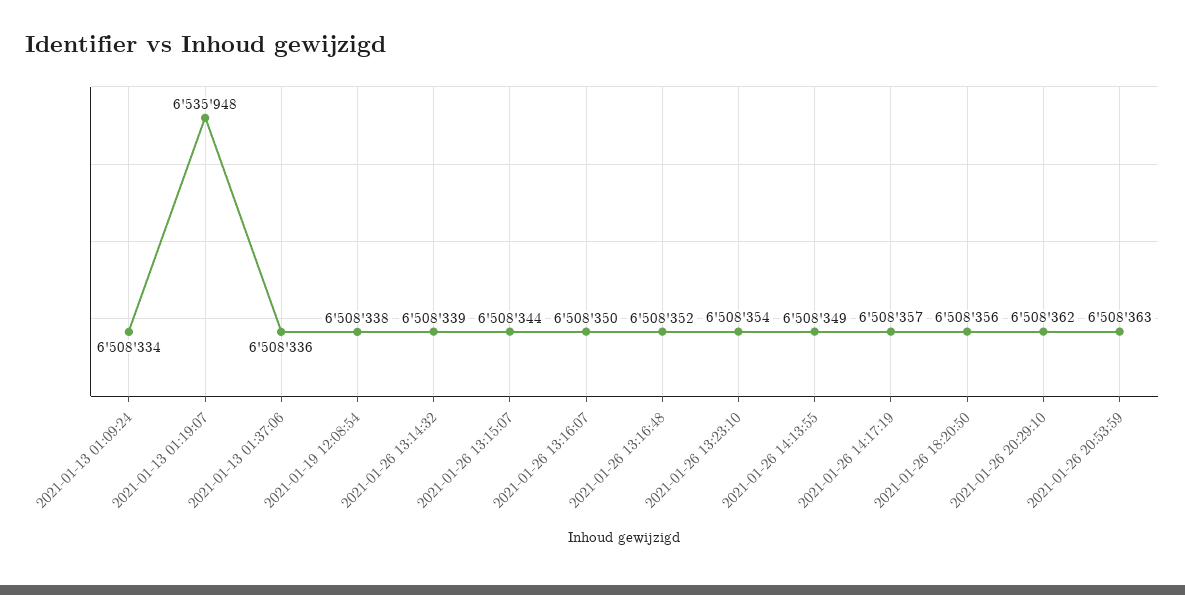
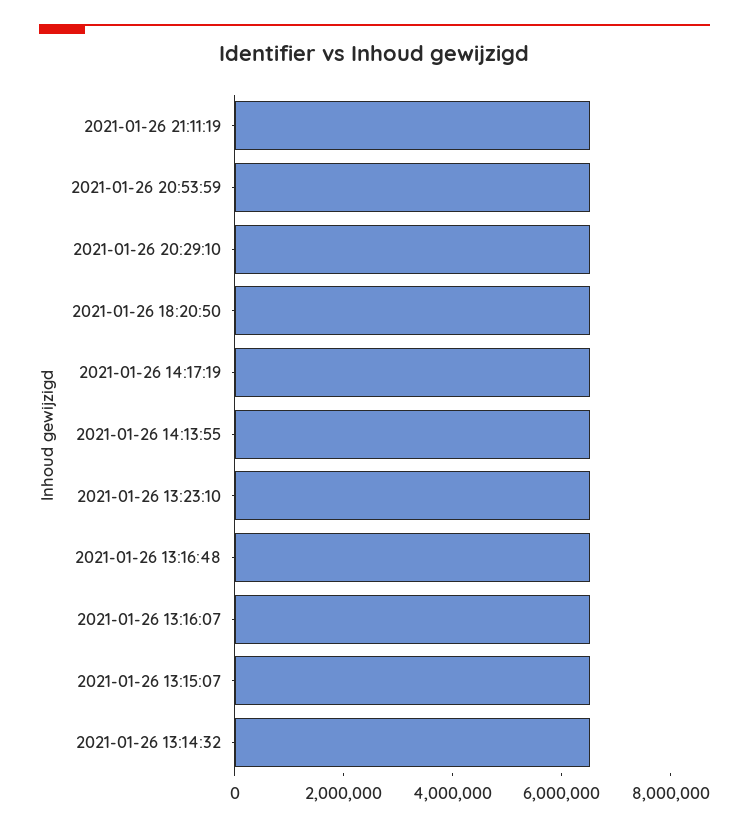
2021-01-13 01:09:24: 6508334 -> none
2021-01-13 01:19:07: 6535948 -> none
2021-01-13 01:37:06: 6508336 -> none
2021-01-19 12:08:54: 6508338 -> none
2021-01-26 21:11:19: none -> 6500000

